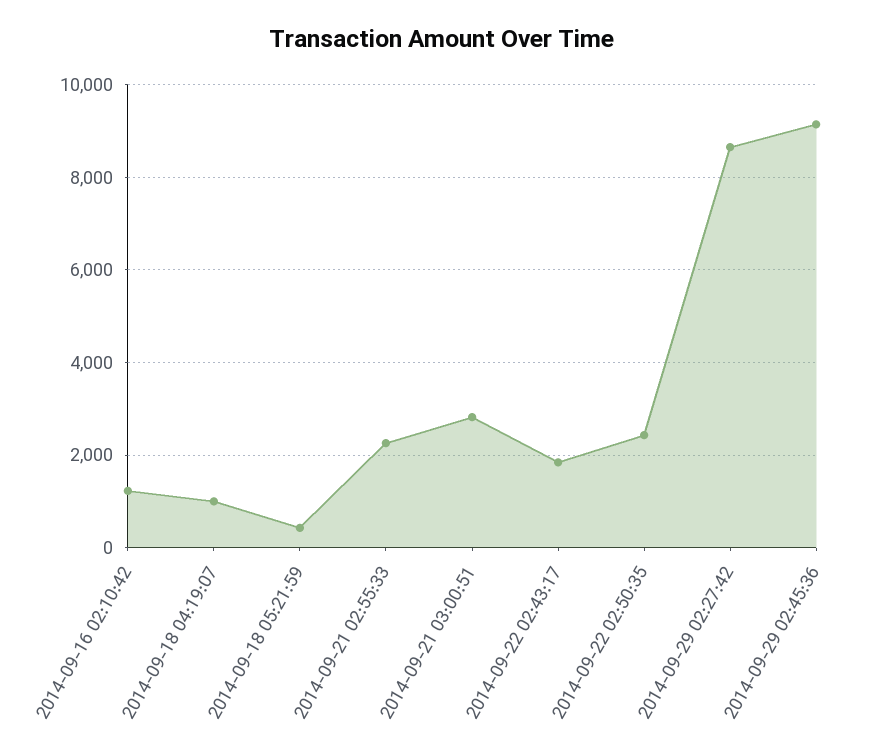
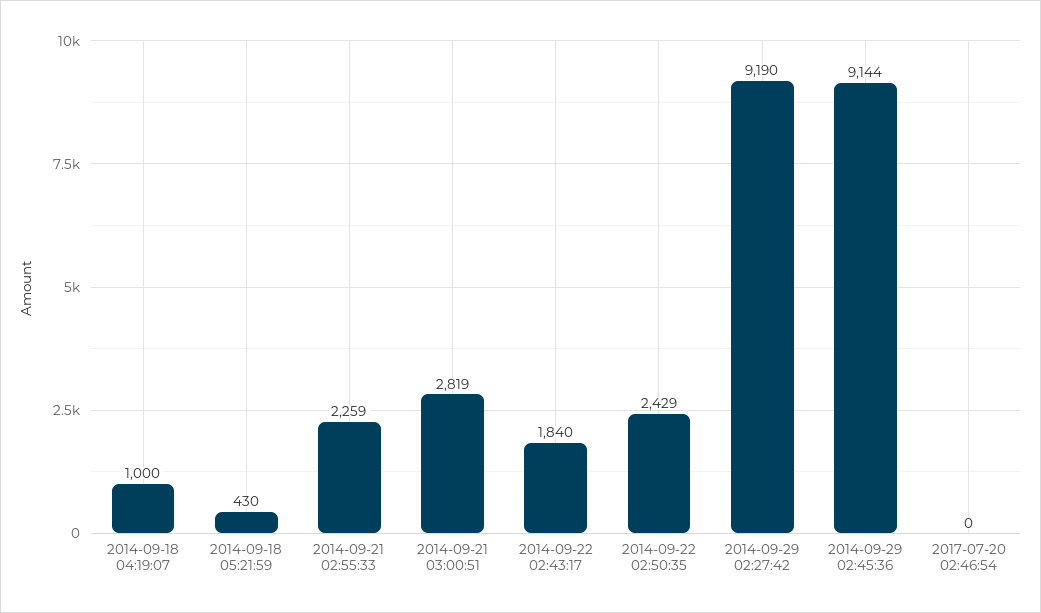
2014-09-16 02:10:42: 1200 -> none
2014-09-29 02:27:42: 8600 -> 9190
2017-07-20 02:46:54: none -> 0

